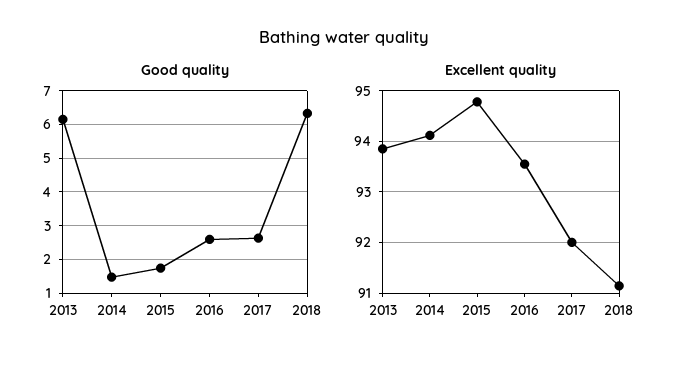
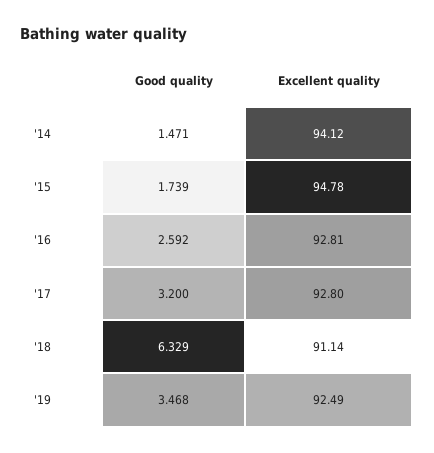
Good quality, 2013: 6.2 -> none
Good quality, 2017: 2.6 -> 3.2
Excellent quality, 2013: 93.8 -> none
Excellent quality, 2016: 93.6 -> 92.81
Excellent quality, 2017: 92 -> 92.8
Good quality, '19: none -> 3.468
Excellent quality, '19: none -> 92.49

